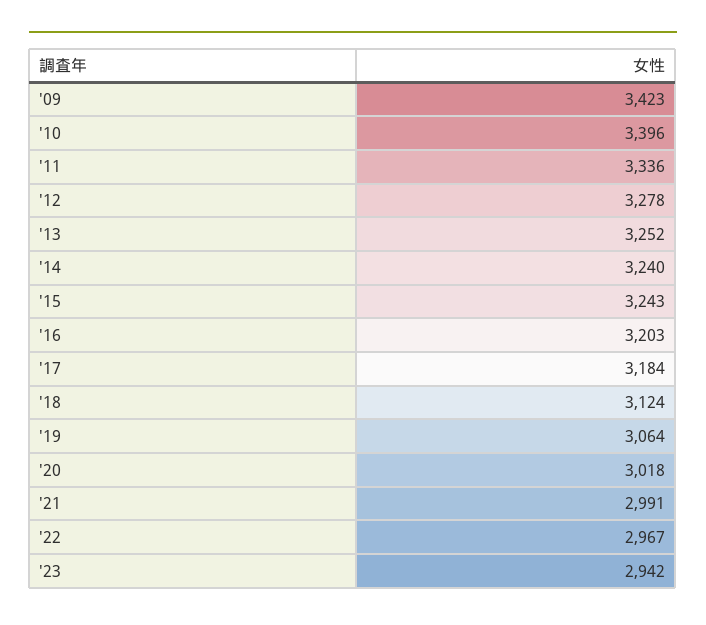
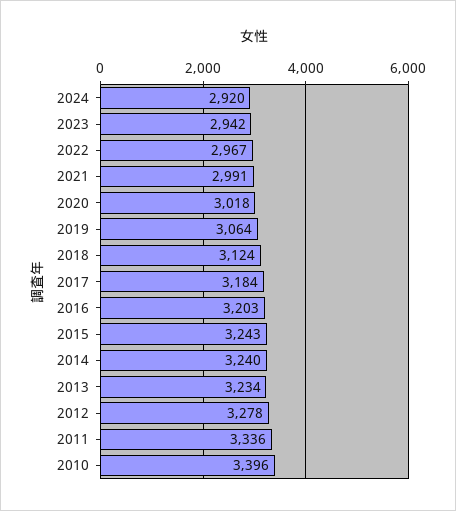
'09: 3423 -> none
'13: 3252 -> 3234
2024: none -> 2920

